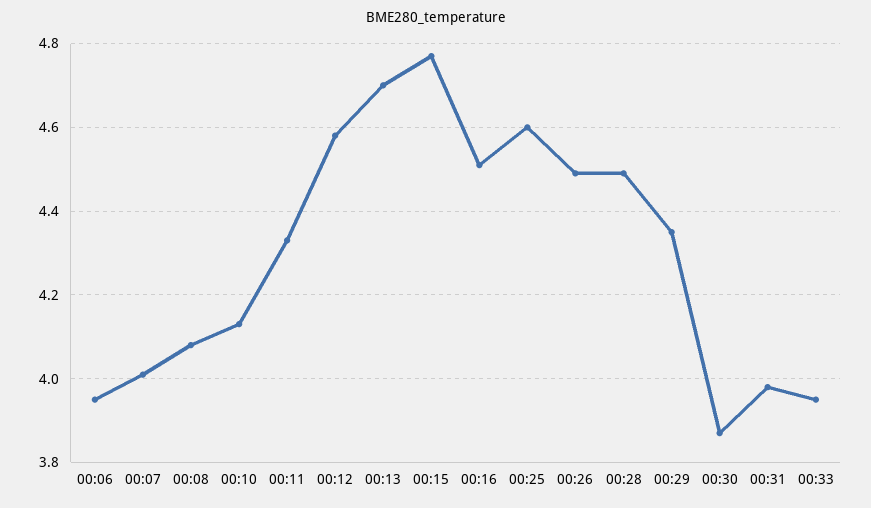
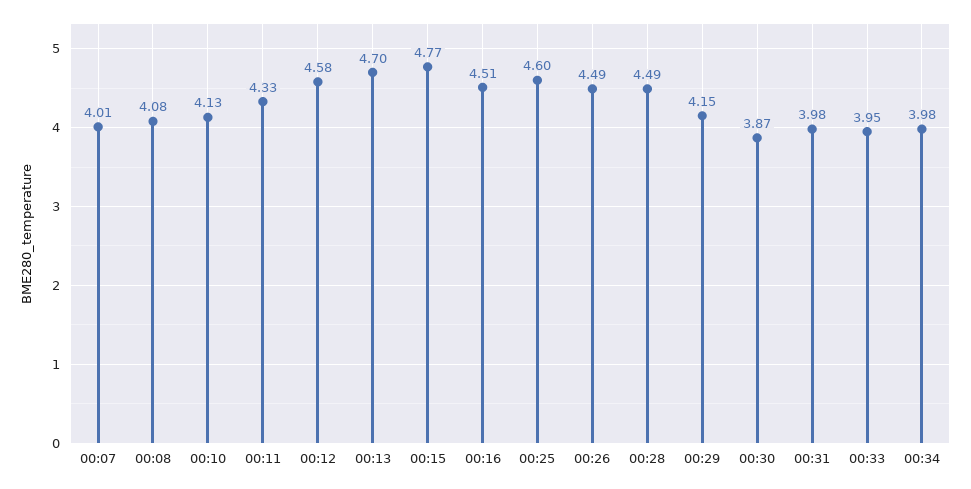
00:06: 3.95 -> none
00:29: 4.35 -> 4.15
00:34: none -> 3.98

